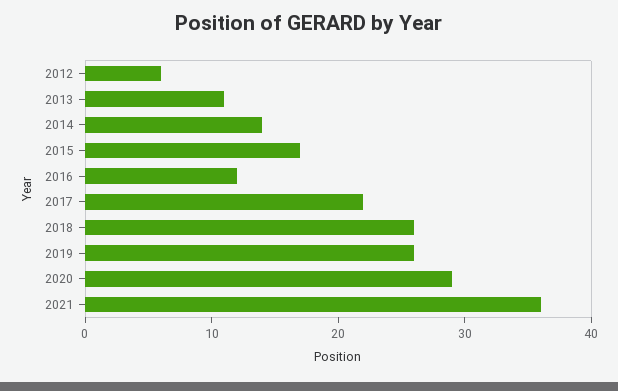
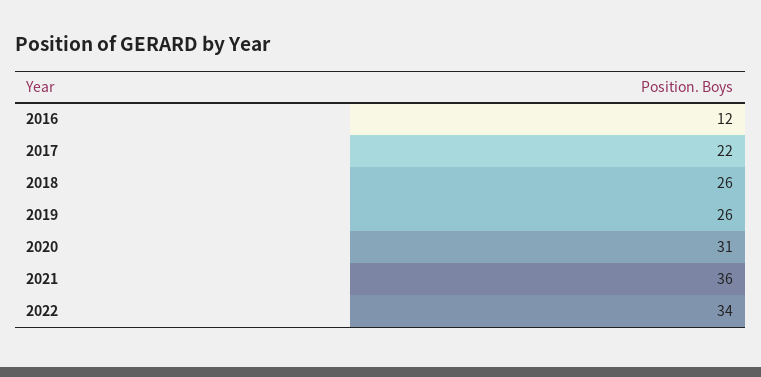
2012: 6 -> none
2013: 11 -> none
2014: 14 -> none
2015: 17 -> none
2020: 29 -> 31
2022: none -> 34

